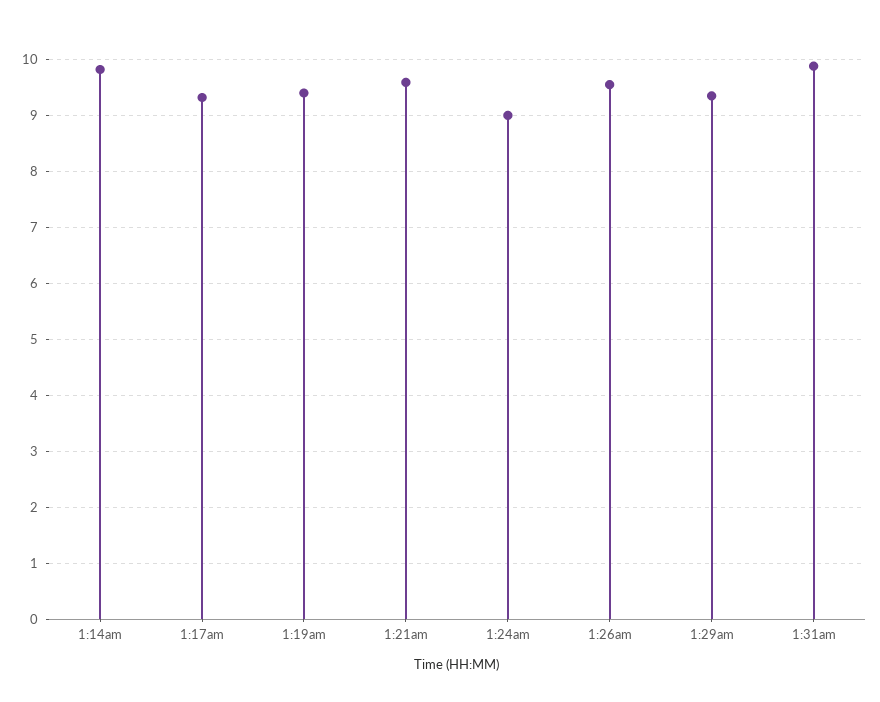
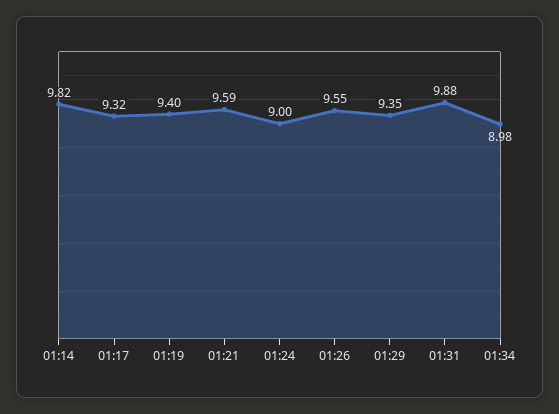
01:34: none -> 8.98

